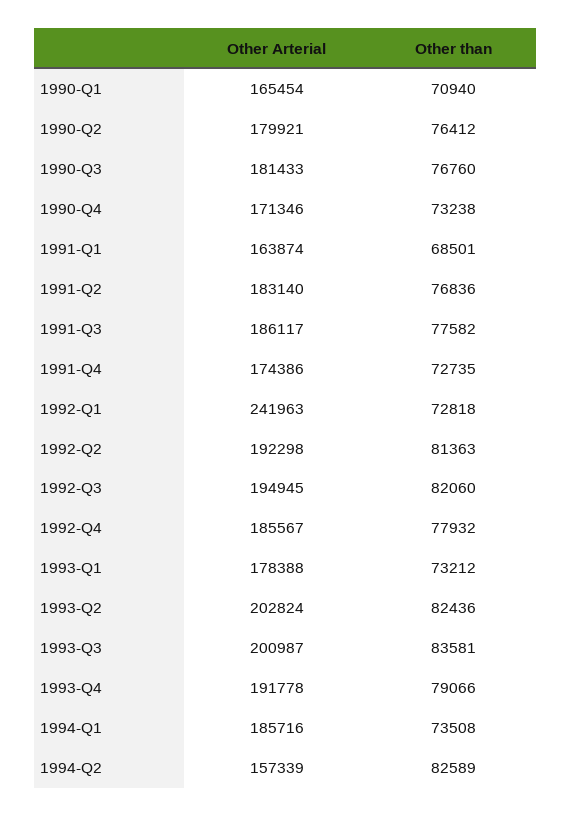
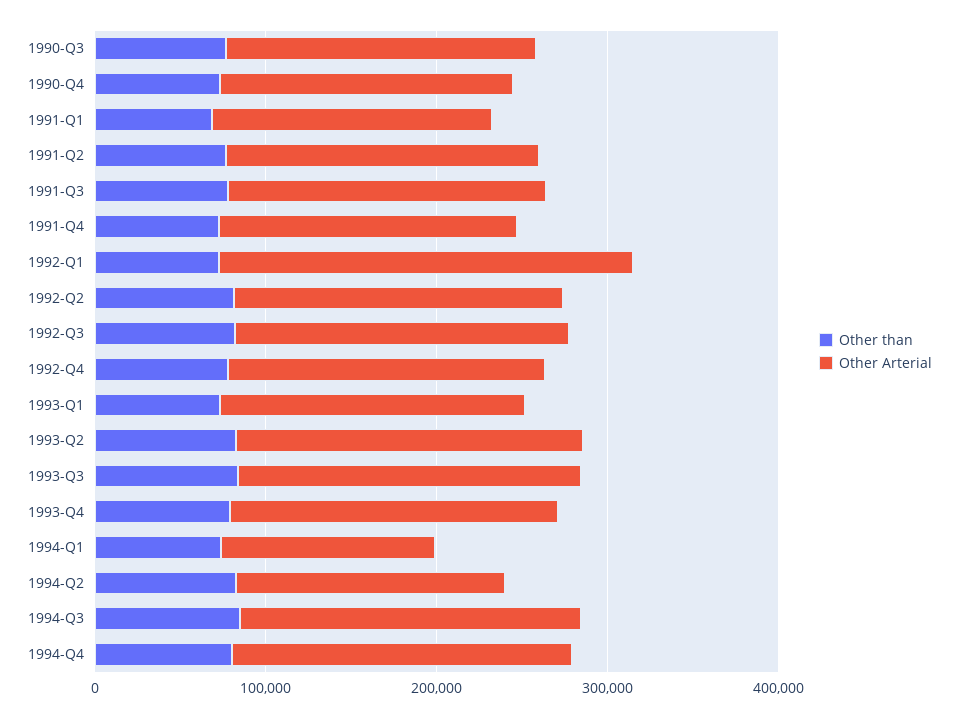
Other Arterial, 1990-Q1: 165454 -> none
Other than, 1990-Q1: 70940 -> none
Other Arterial, 1990-Q2: 179921 -> none
Other than, 1990-Q2: 76412 -> none
Other Arterial, 1994-Q1: 185716 -> 120000
Other than, 1994-Q3: none -> 80000
Other Arterial, 1994-Q3: none -> 200000
Other than, 1994-Q4: none -> 80000
Other Arterial, 1994-Q4: none -> 200000

